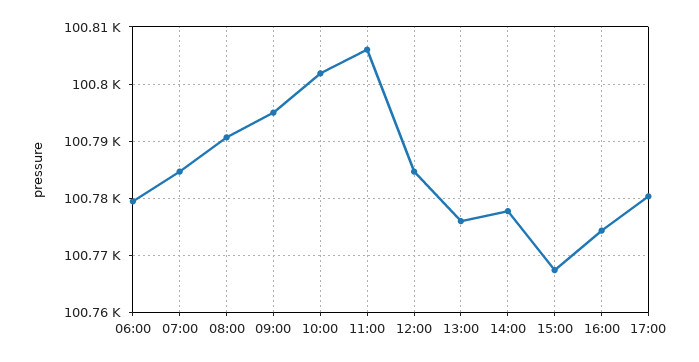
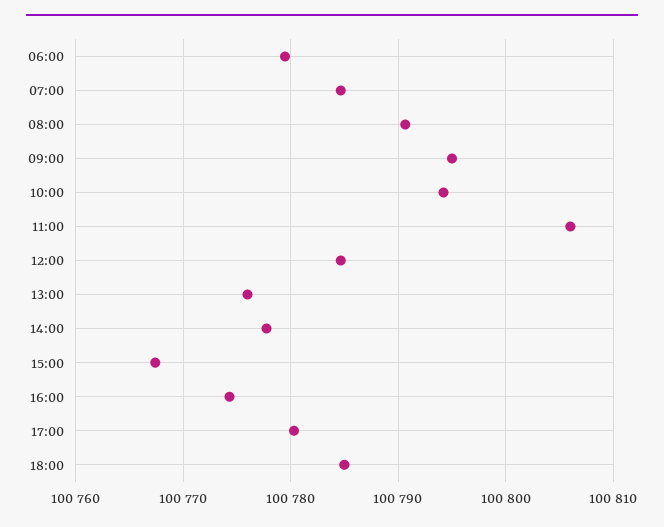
10:00: 100802 -> 100794
18:00: none -> 100785

